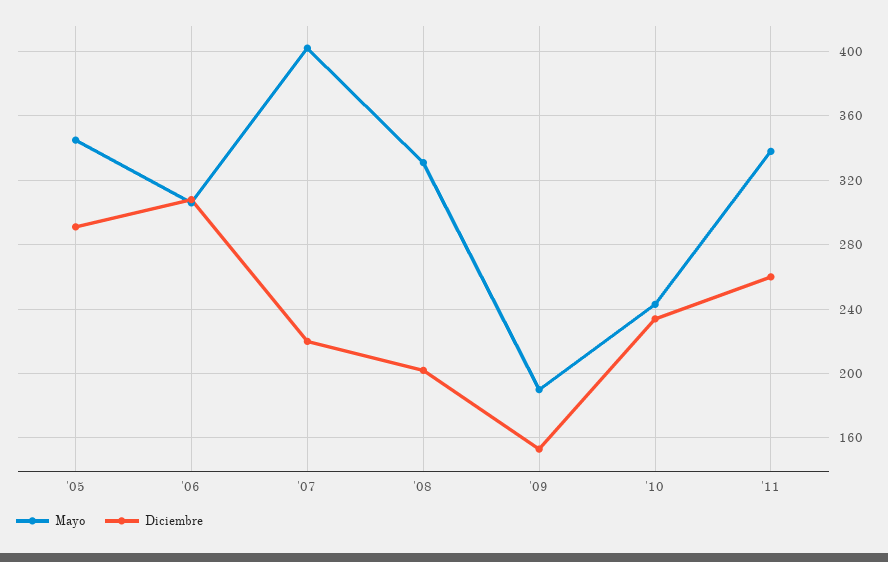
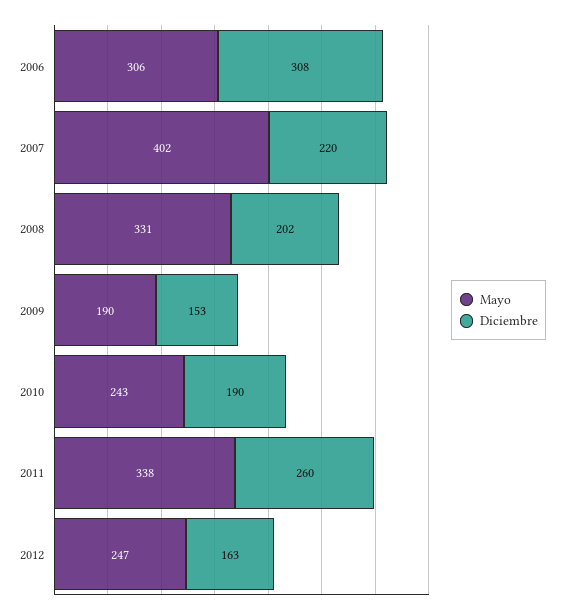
Mayo, '05: 345 -> none
Diciembre, '05: 290 -> none
Diciembre, '10: 235 -> 190
Mayo, 2012: none -> 247
Diciembre, 2012: none -> 163

